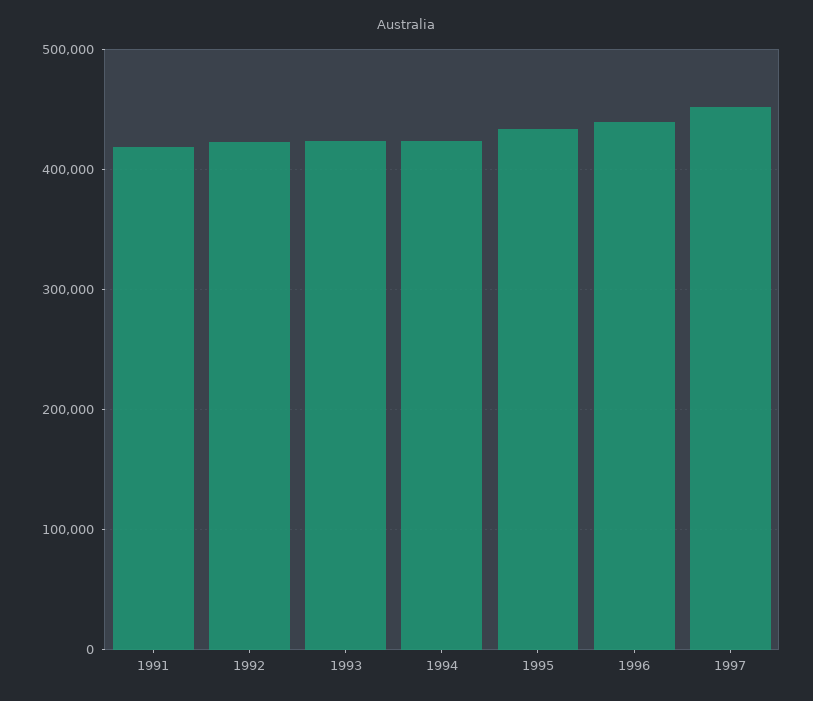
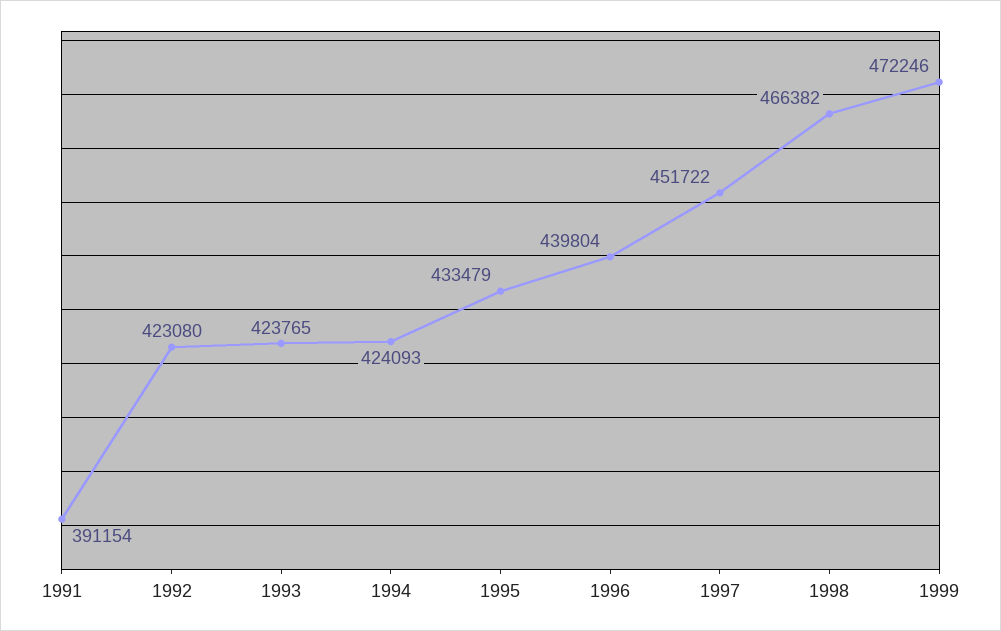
1991: 420000 -> 391154
1998: none -> 466382
1999: none -> 472246

